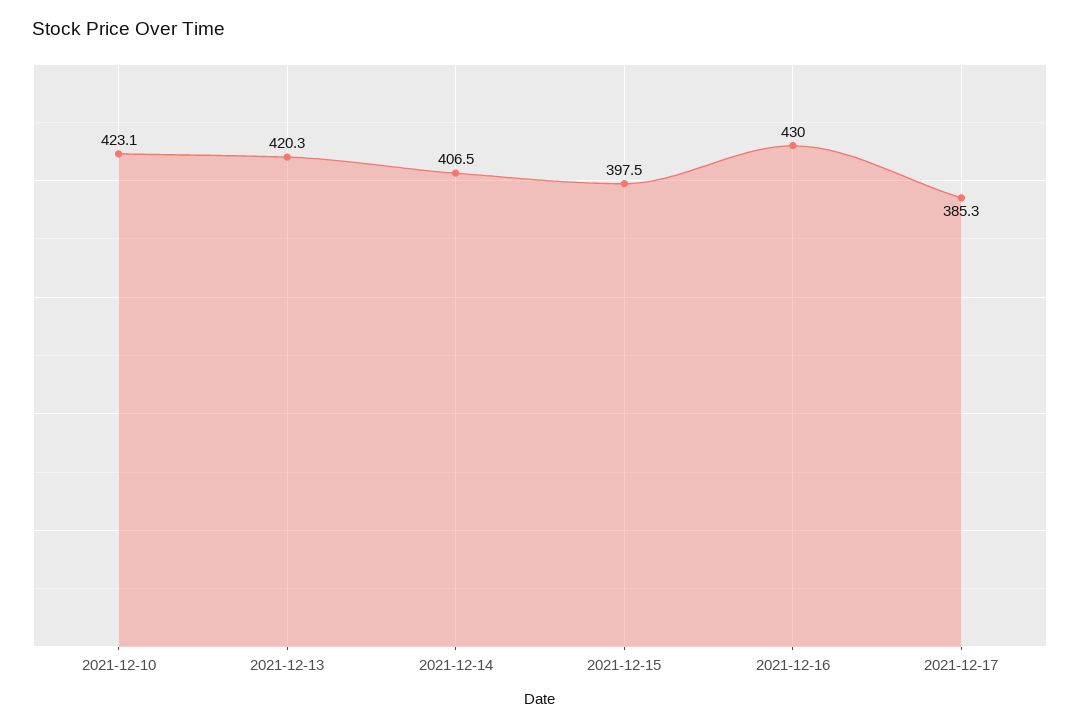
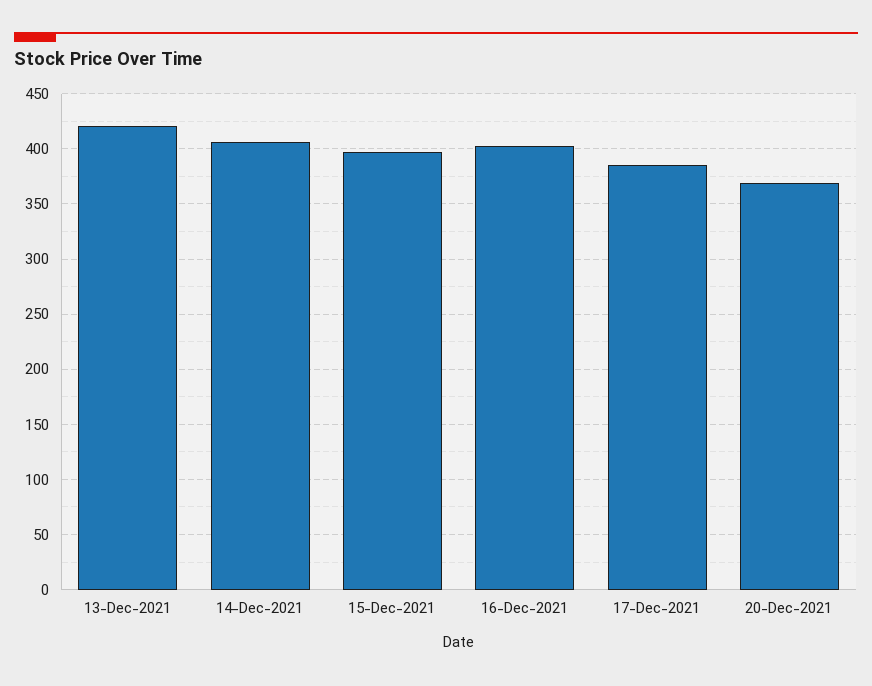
2021-12-10: 423.1 -> none
2021-12-16: 430 -> 400
20-Dec-2021: none -> 370

